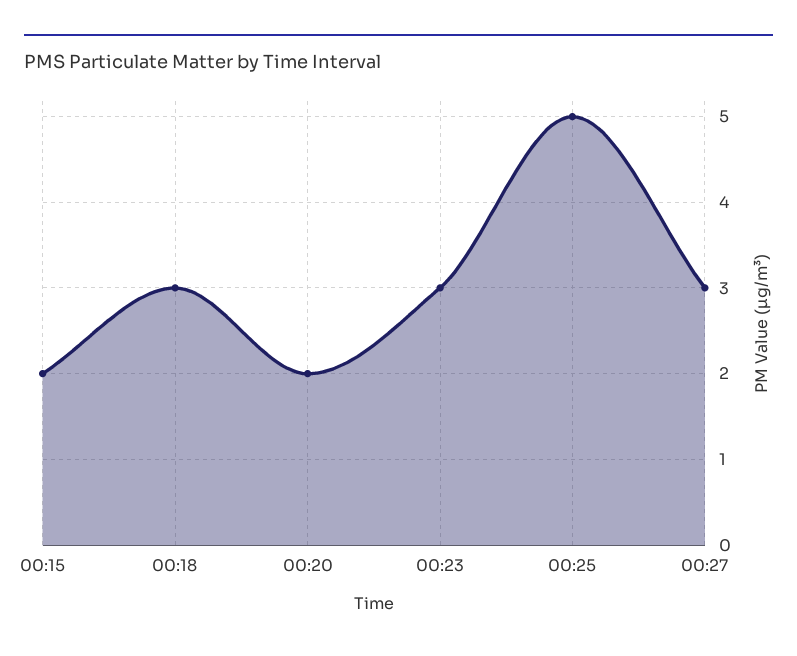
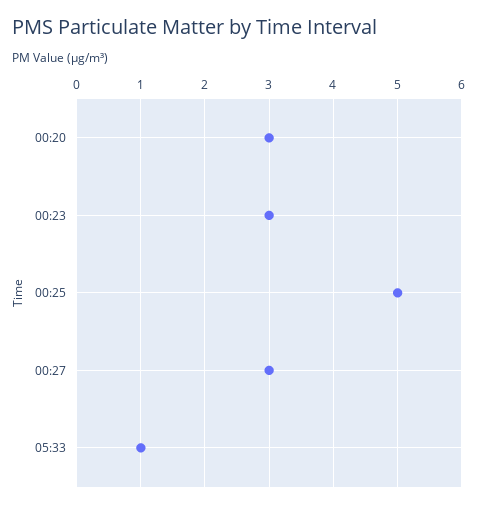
00:15: 2 -> none
00:18: 3 -> none
00:20: 2 -> 3
05:33: none -> 1

